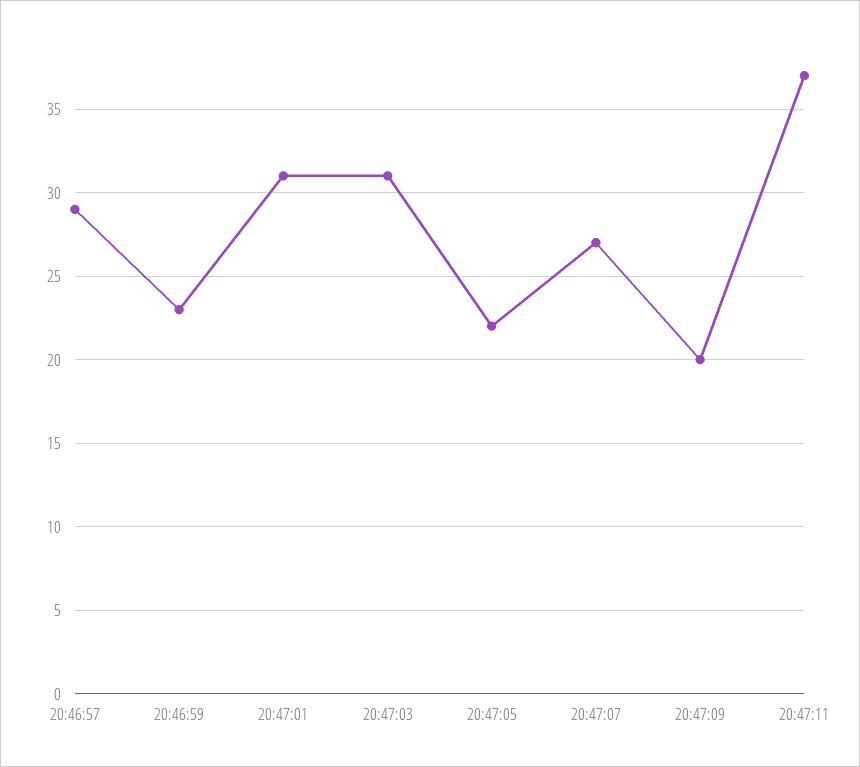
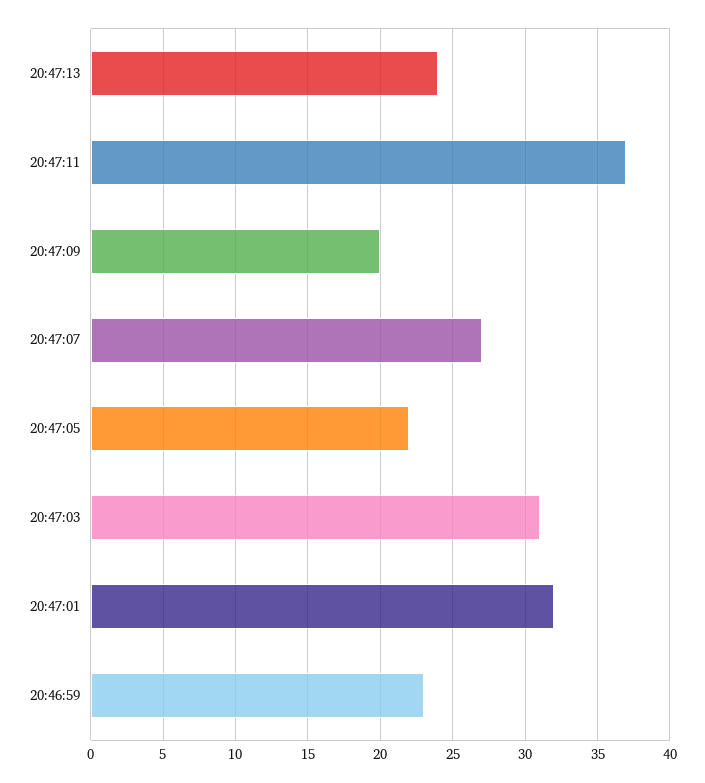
20:46:57: 29 -> none
20:47:01: 31 -> 32
20:47:13: none -> 24

